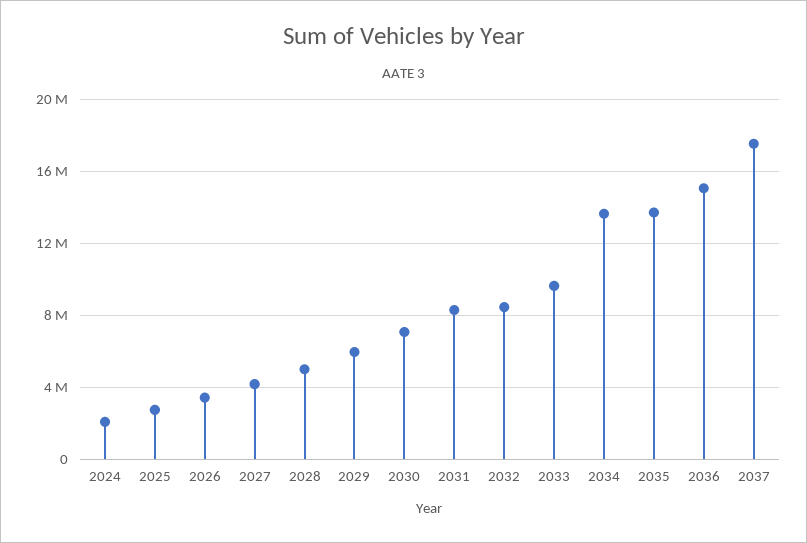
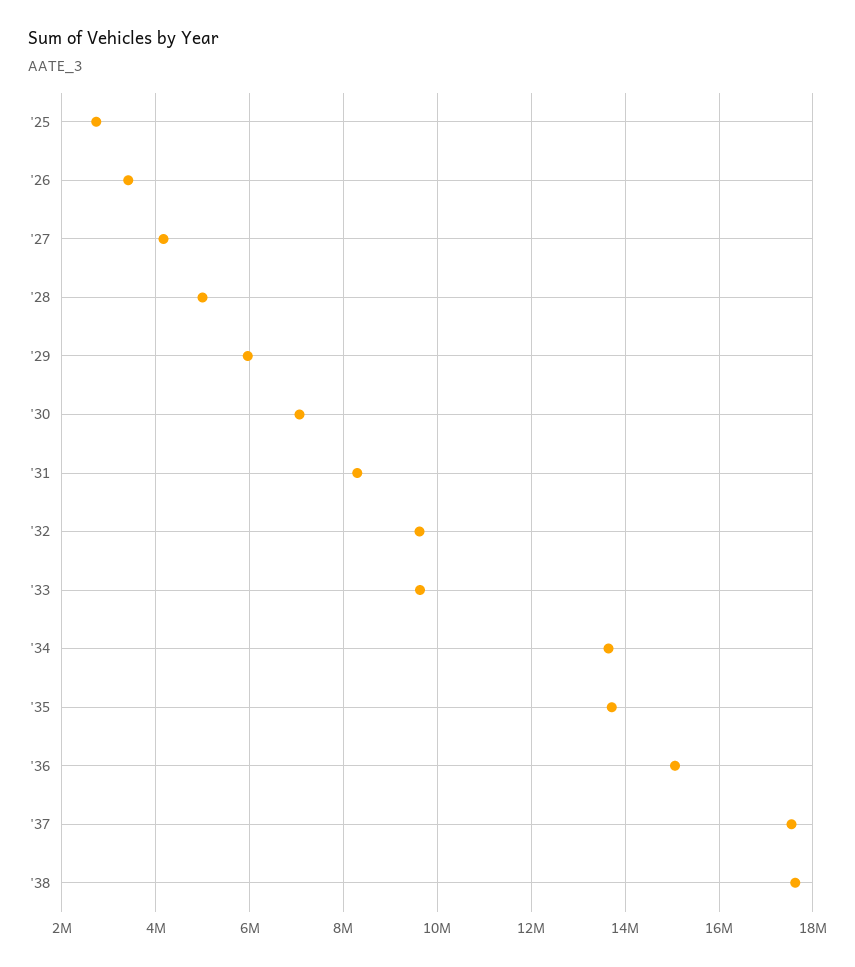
2024: 2000000 -> none
2032: 8500000 -> 9600000
'38: none -> 17600000

